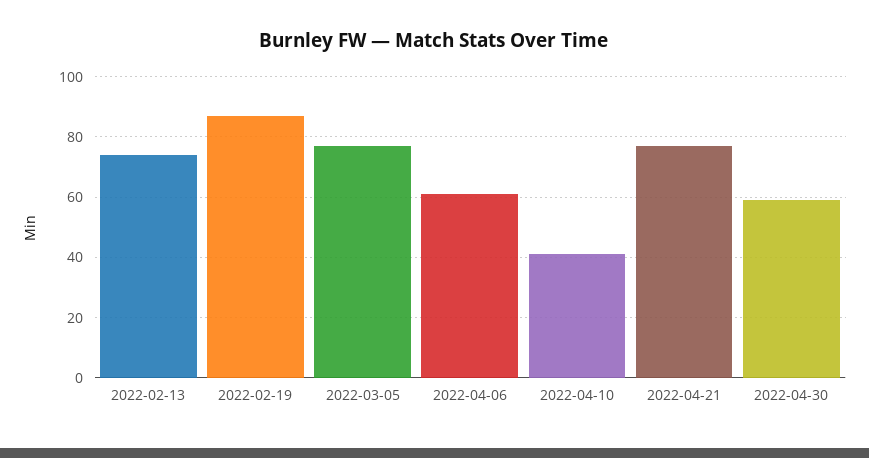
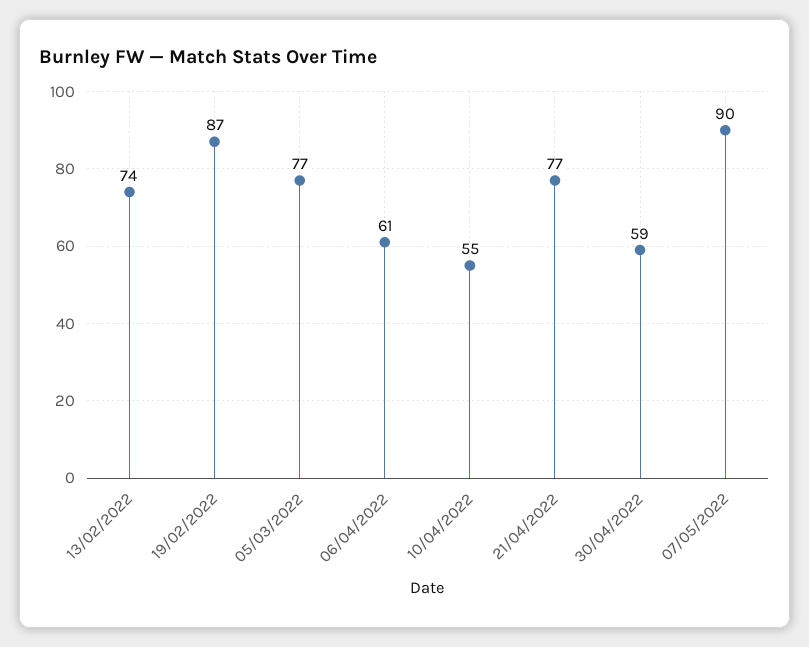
2022-04-10: 40 -> 55
07/05/2022: none -> 90

